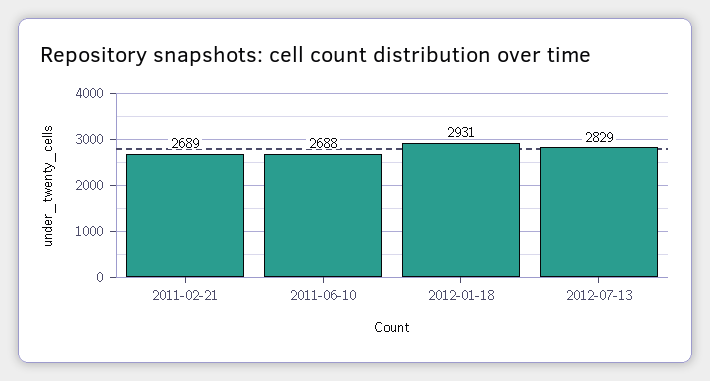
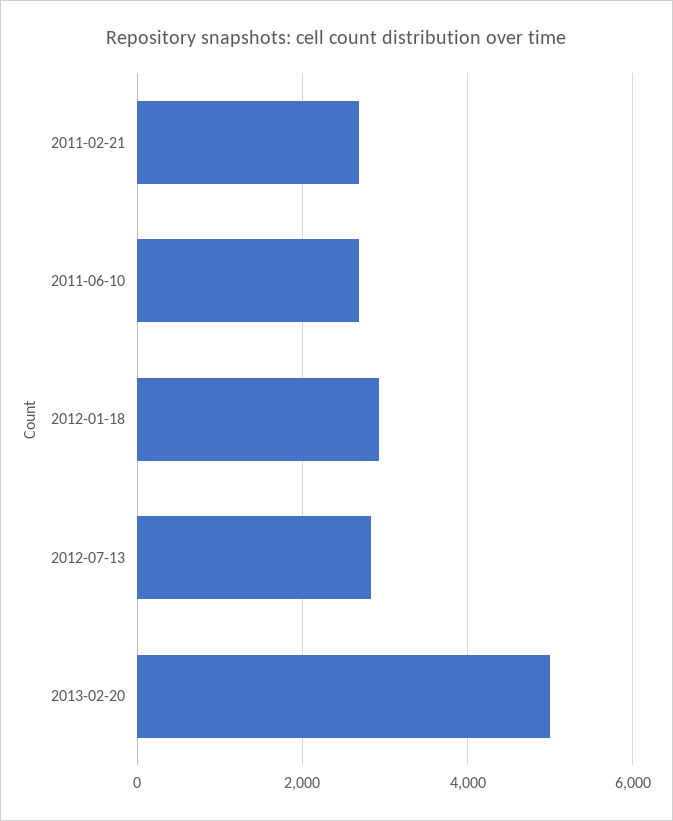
2013-02-20: none -> 5000

